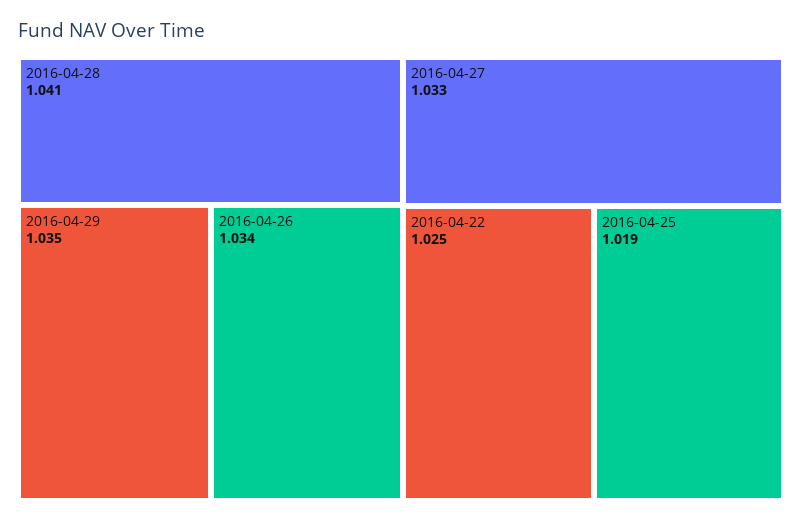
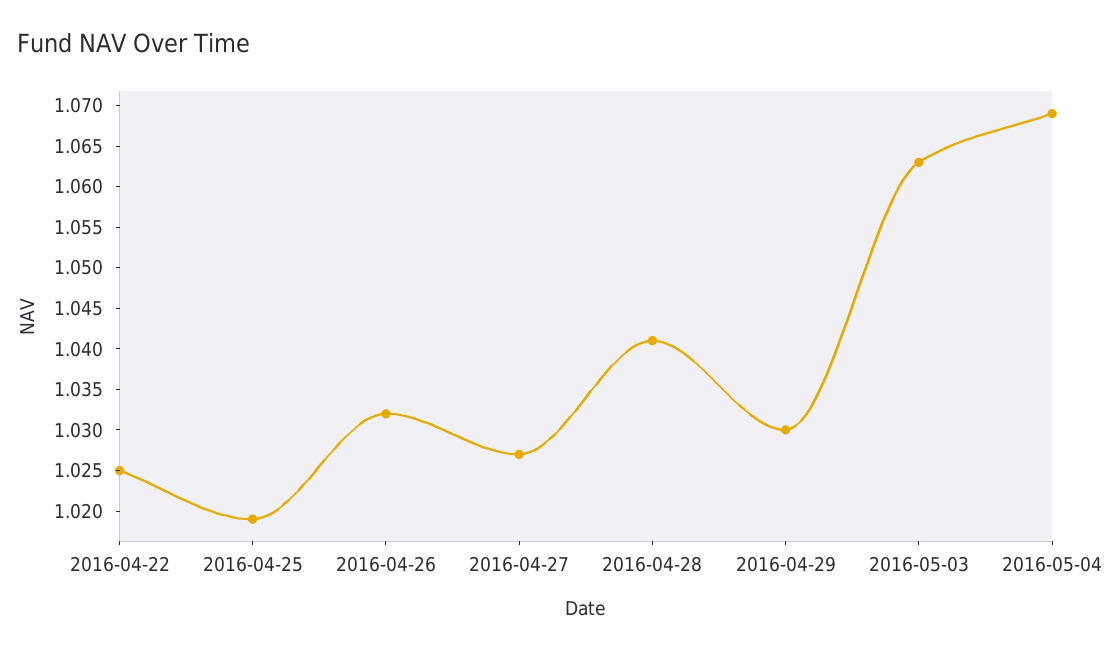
2016-04-29: 1.035 -> 1.03
2016-04-26: 1.034 -> 1.032
2016-04-27: 1.033 -> 1.027
2016-05-03: none -> 1.063
2016-05-04: none -> 1.069

